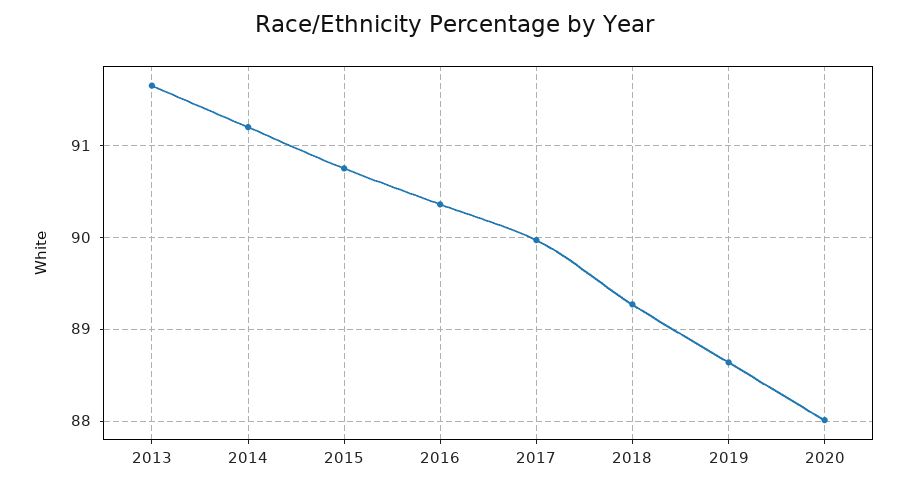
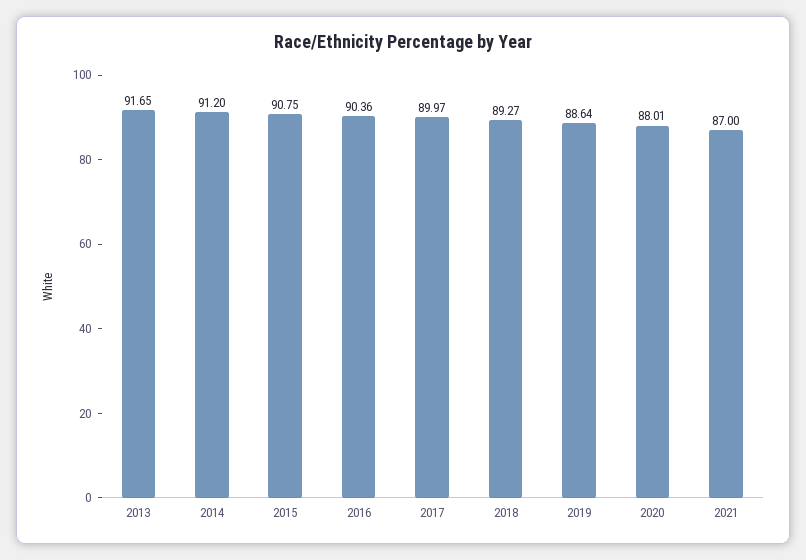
2021: none -> 87

